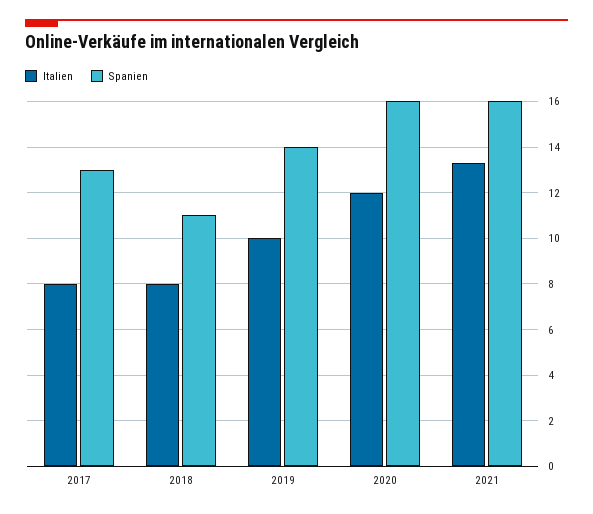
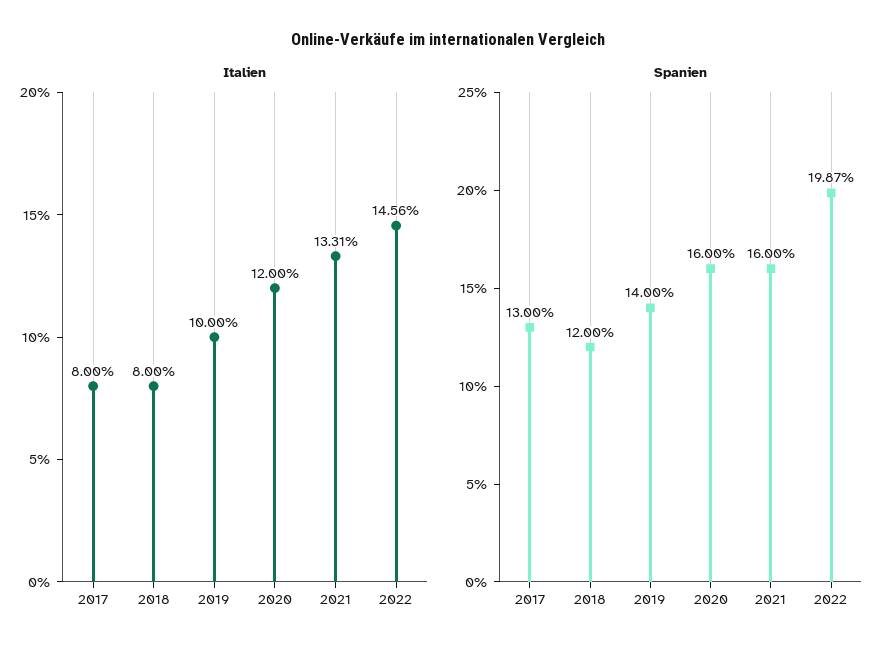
Spanien, 2018: 11 -> 12
Italien, 2022: none -> 14.56
Spanien, 2022: none -> 19.87

